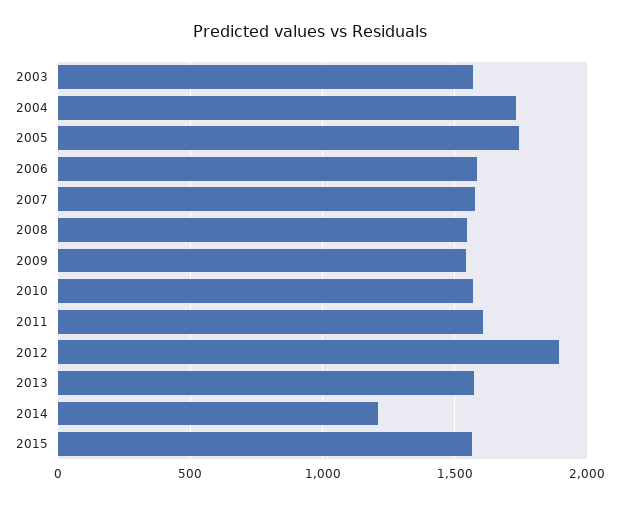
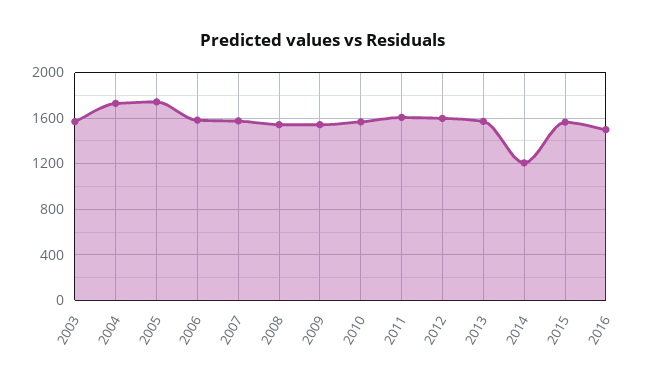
2012: 1900 -> 1600
2016: none -> 1500

